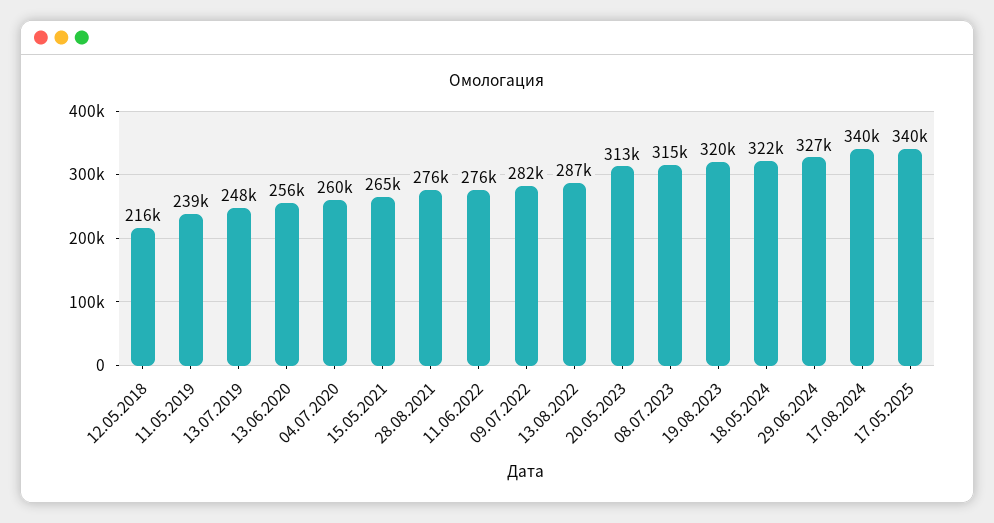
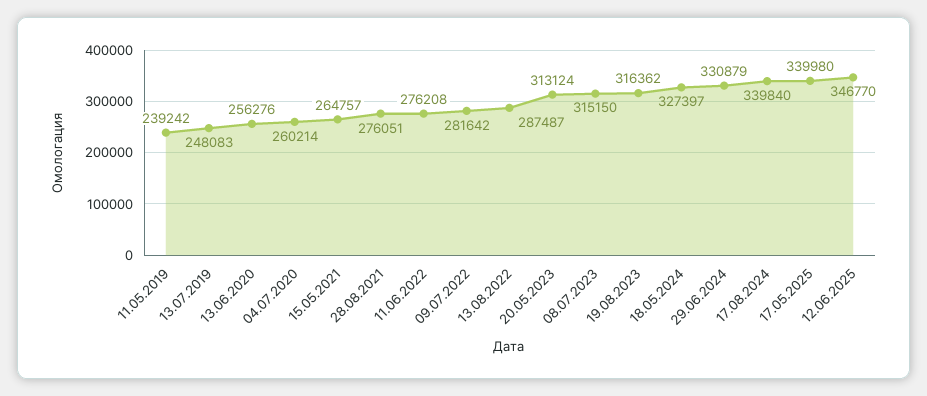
12.05.2018: 216000 -> none
19.08.2023: 320000 -> 316362
18.05.2024: 322000 -> 327397
29.06.2024: 327000 -> 330879
12.06.2025: none -> 346770

